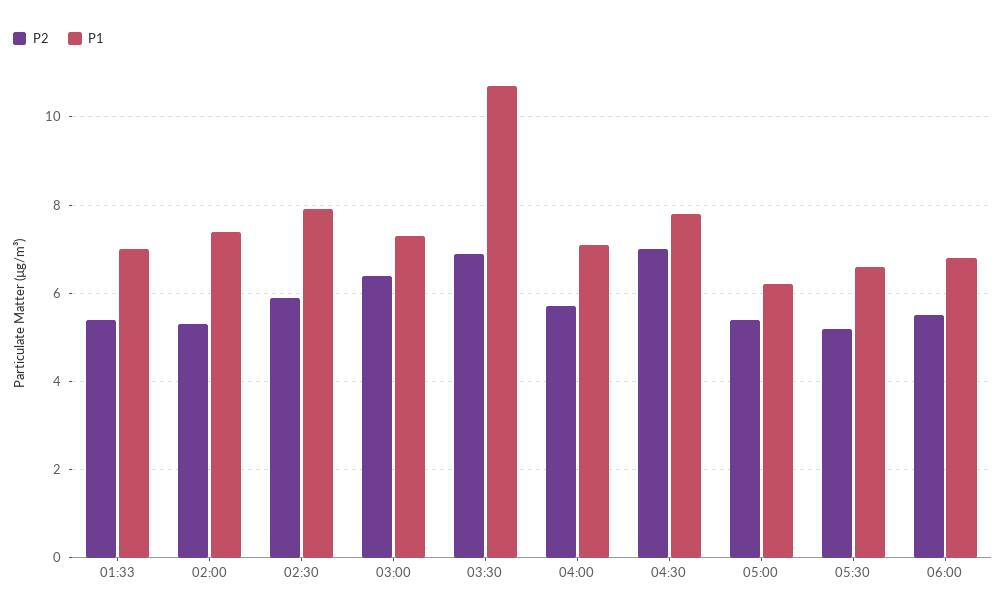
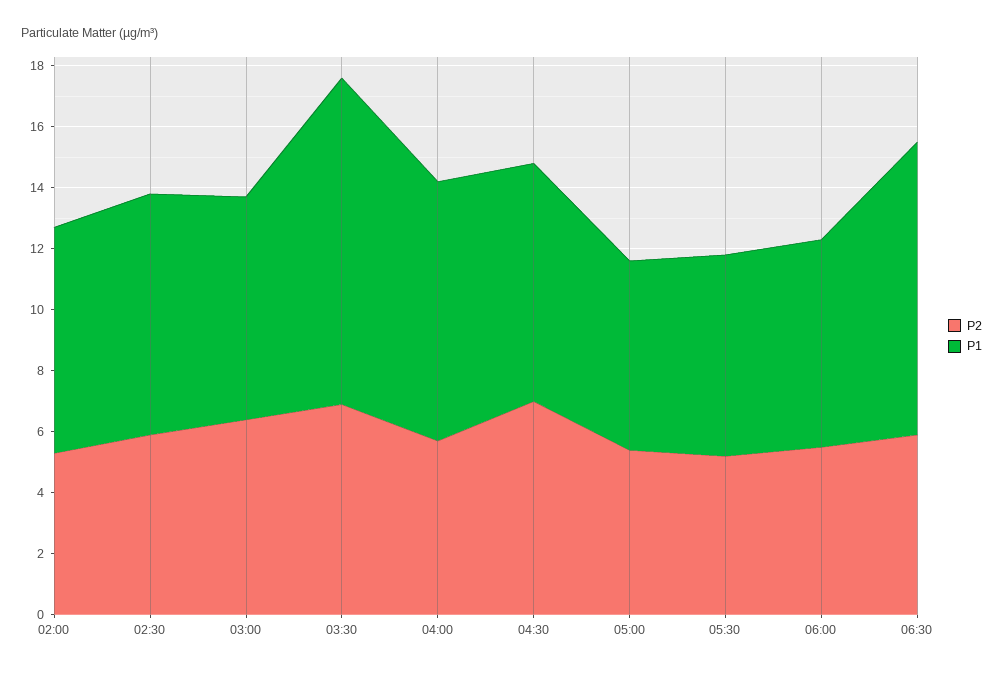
P2, 01:33: 5.5 -> none
P1, 01:33: 7 -> none
P1, 04:00: 7 -> 8.5
P2, 06:30: none -> 6
P1, 06:30: none -> 9.5

